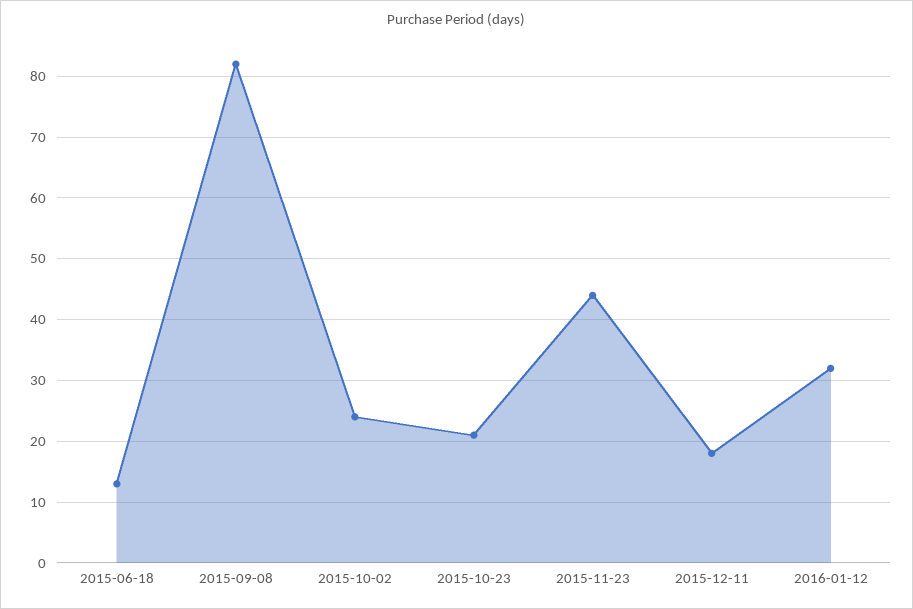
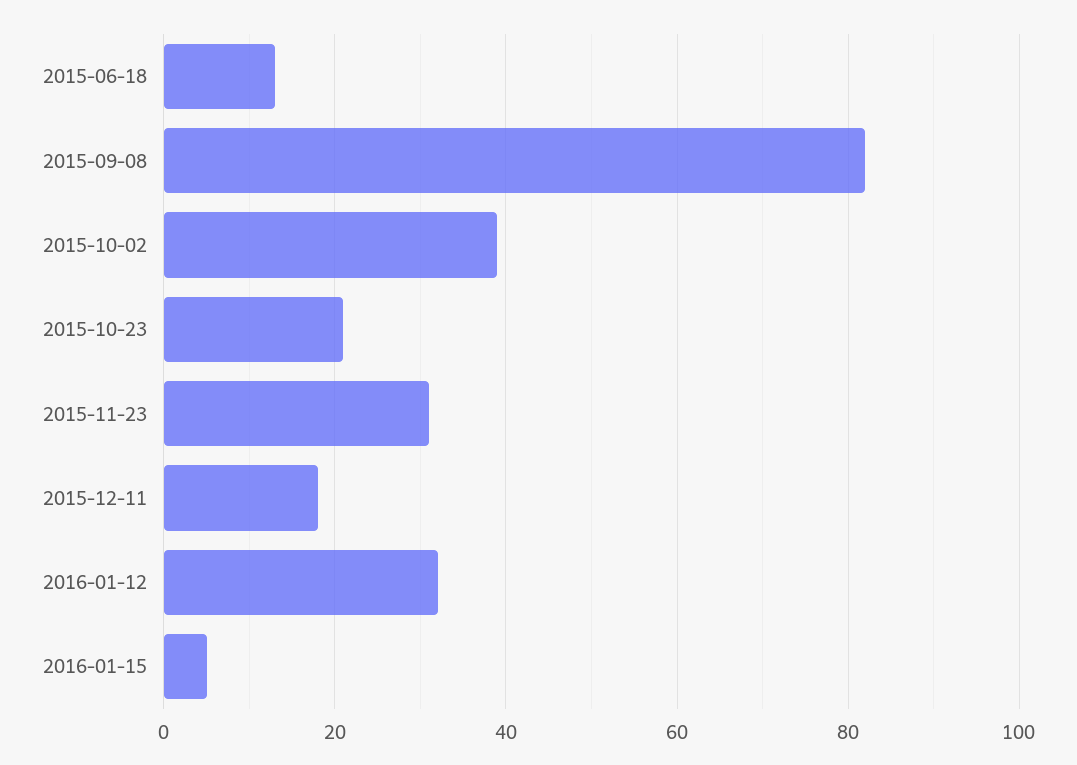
2015-10-02: 24 -> 40
2015-11-23: 44 -> 30
2016-01-15: none -> 5

